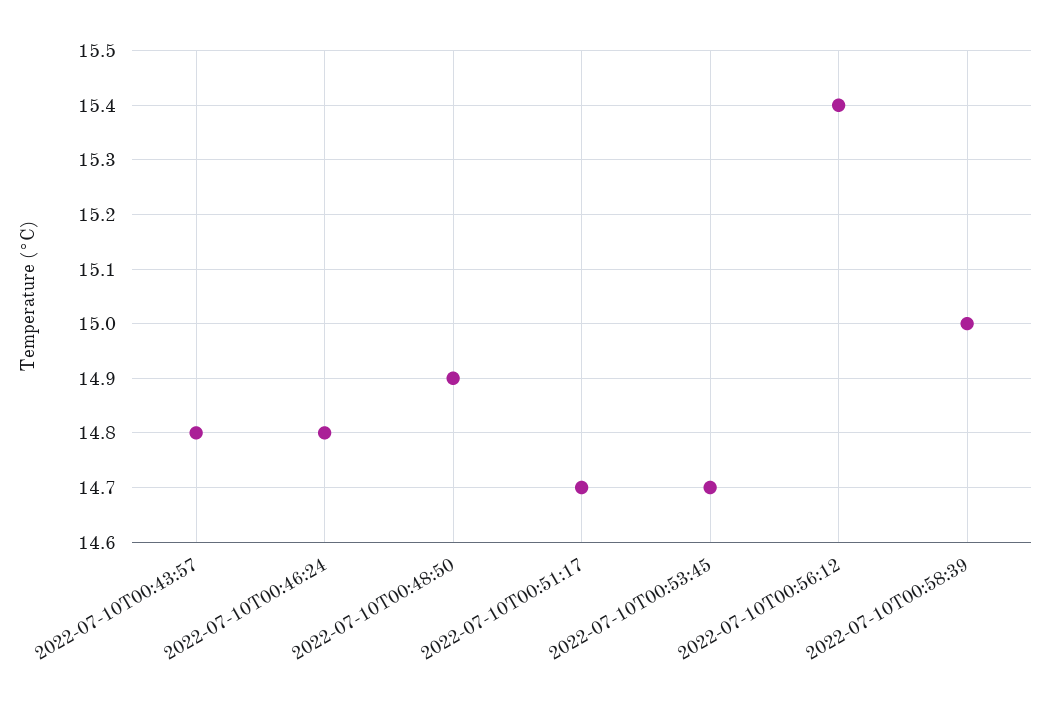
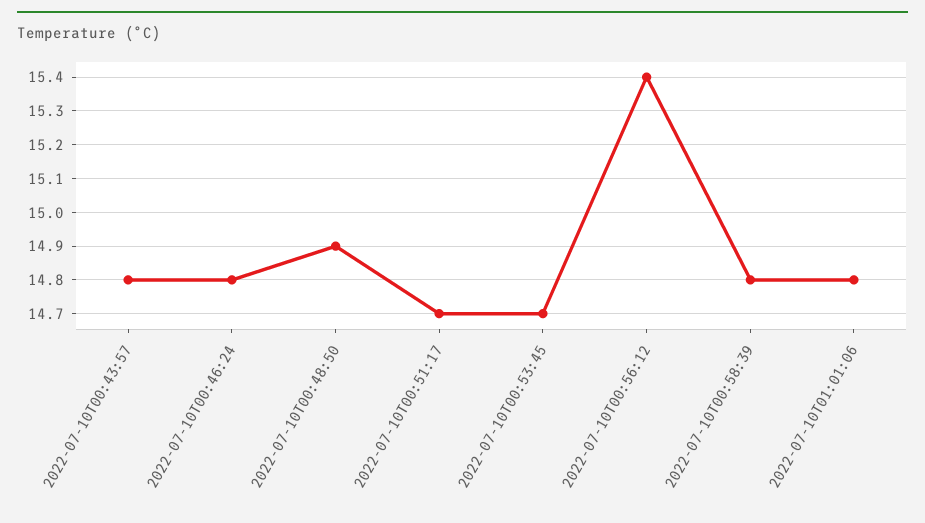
2022-07-10T00:58:39: 15 -> 14.8
2022-07-10T01:01:06: none -> 14.8

